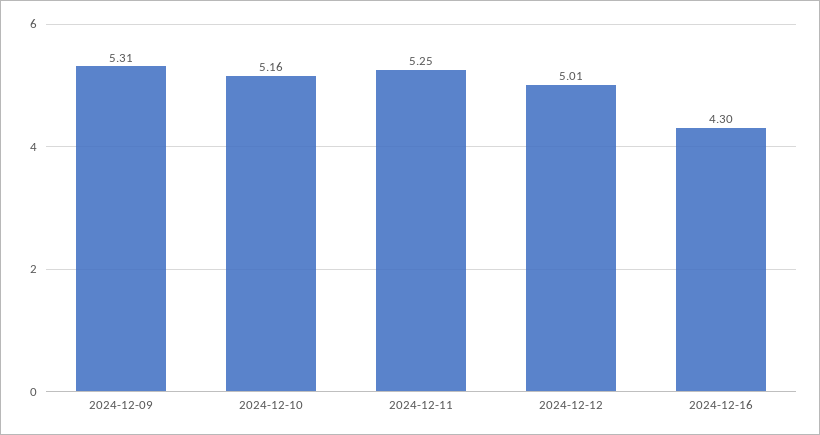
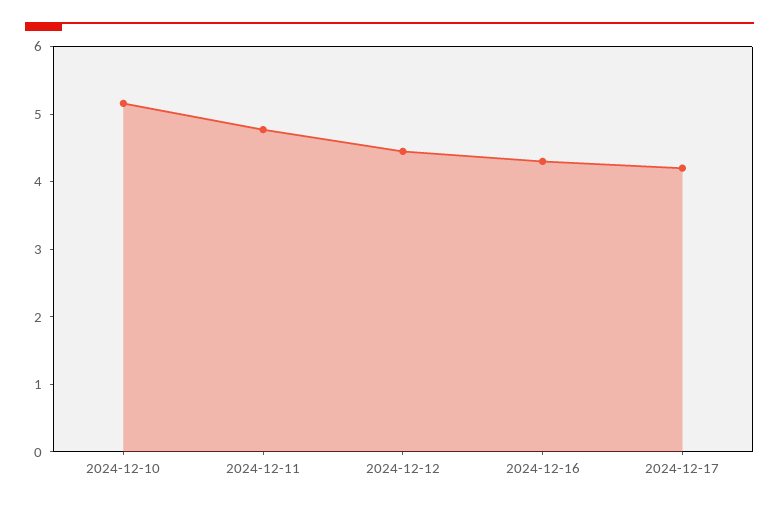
2024-12-09: 5.31 -> none
2024-12-11: 5.25 -> 4.8
2024-12-12: 5.01 -> 4.4
2024-12-17: none -> 4.2

